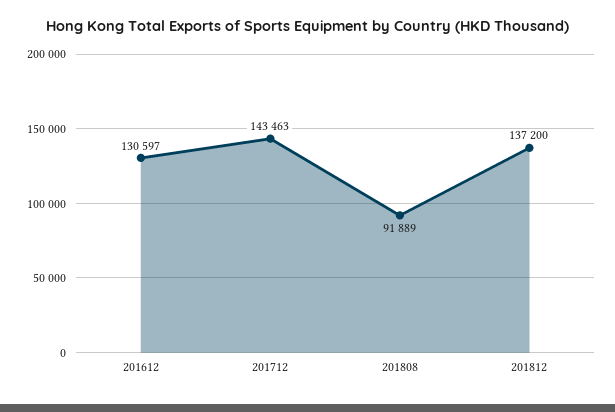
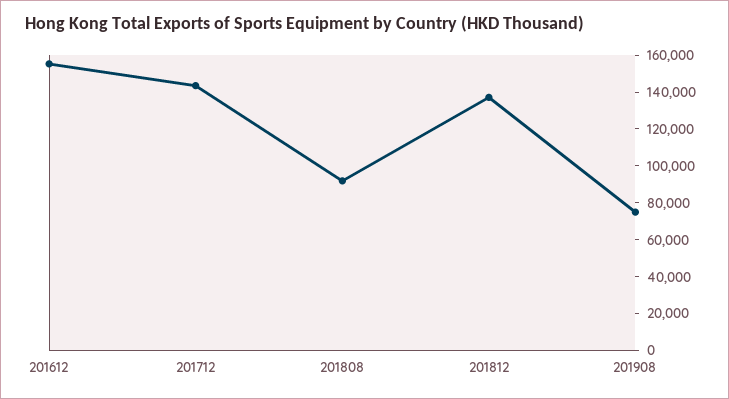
201612: 130597 -> 155000
201908: none -> 75000

